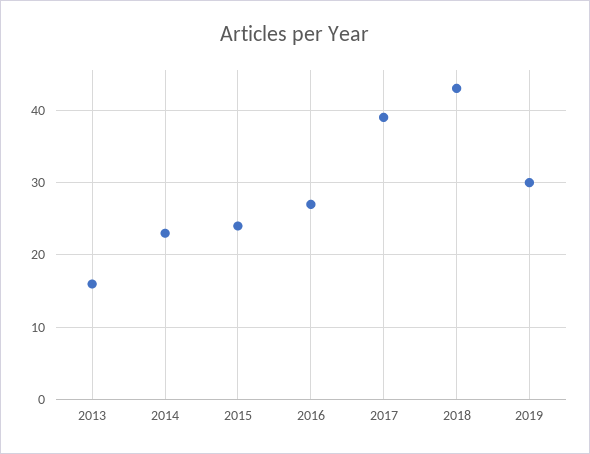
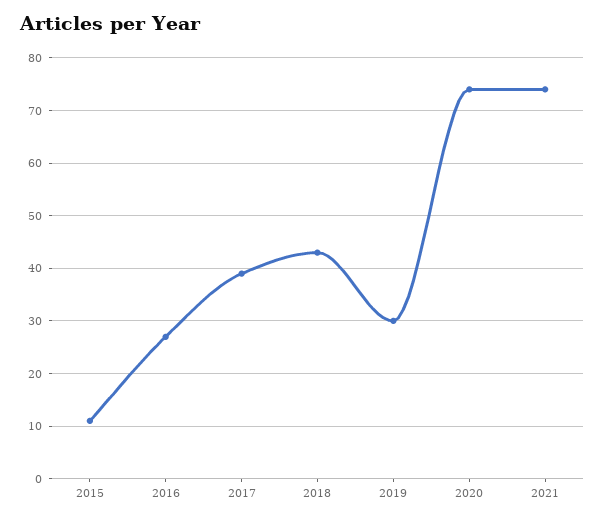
2013: 16 -> none
2014: 23 -> none
2015: 24 -> 10
2020: none -> 75
2021: none -> 75

